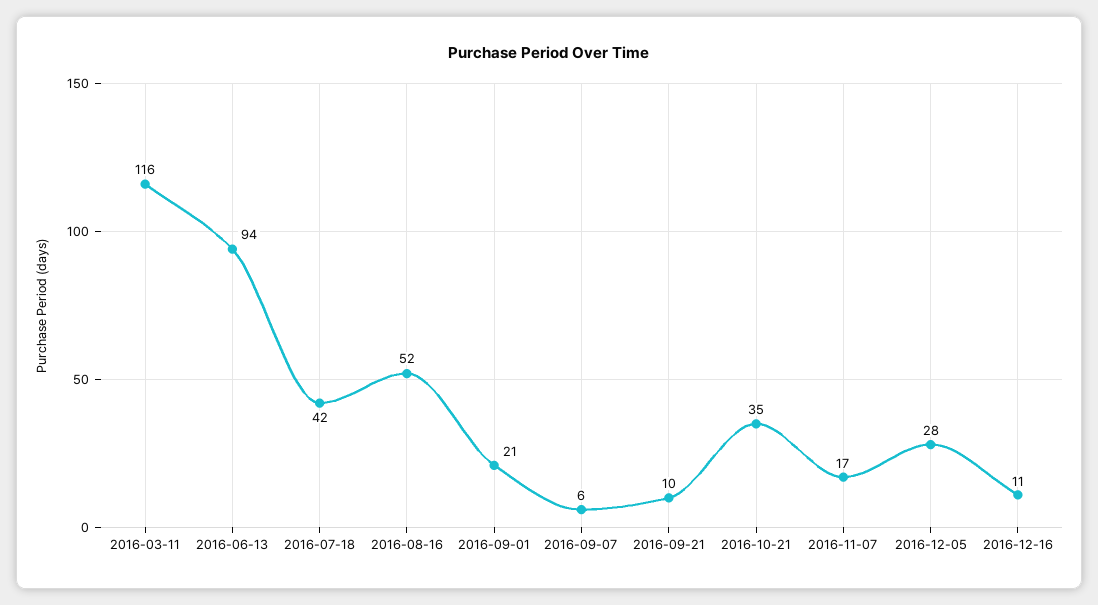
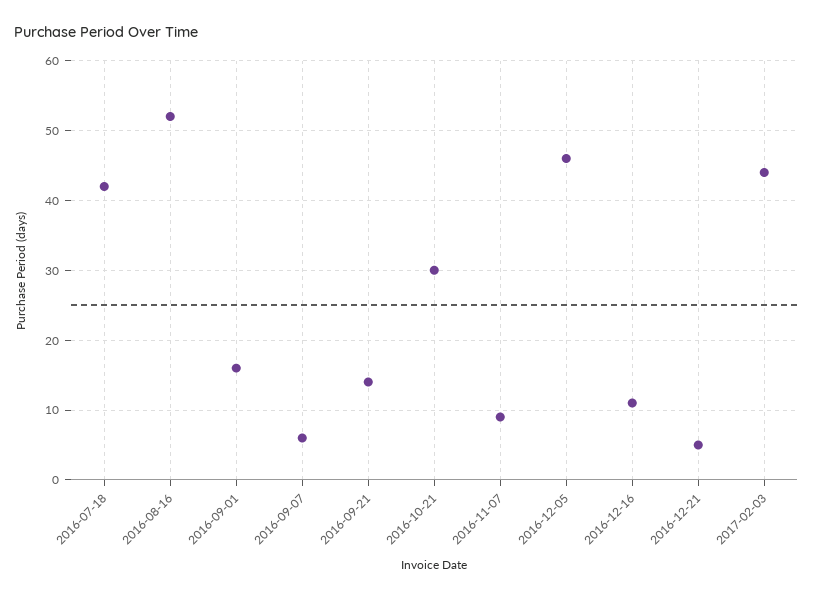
2016-03-11: 116 -> none
2016-06-13: 94 -> none
2016-09-01: 21 -> 16
2016-09-21: 10 -> 14
2016-10-21: 35 -> 30
2016-11-07: 17 -> 9
2016-12-05: 28 -> 46
2016-12-21: none -> 5
2017-02-03: none -> 44

